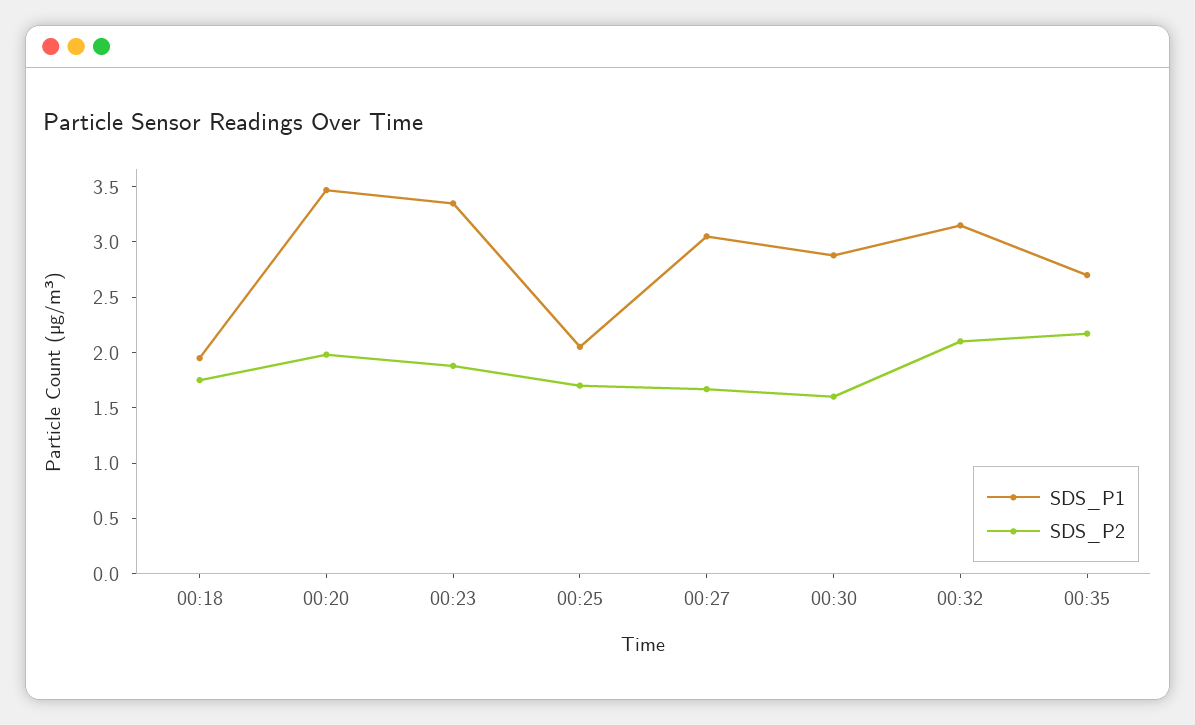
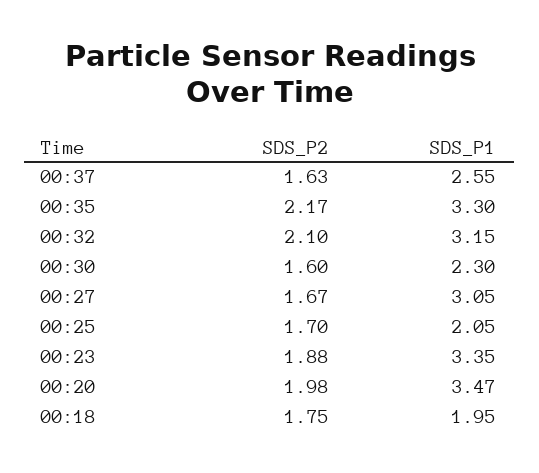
SDS_P1, 00:30: 2.9 -> 2.3
SDS_P1, 00:35: 2.7 -> 3.3
SDS_P2, 00:37: none -> 1.63
SDS_P1, 00:37: none -> 2.55

